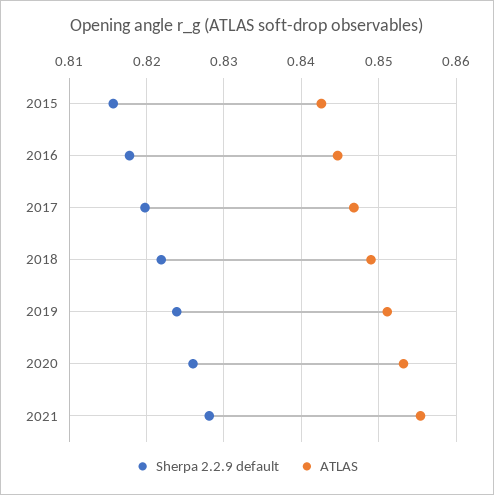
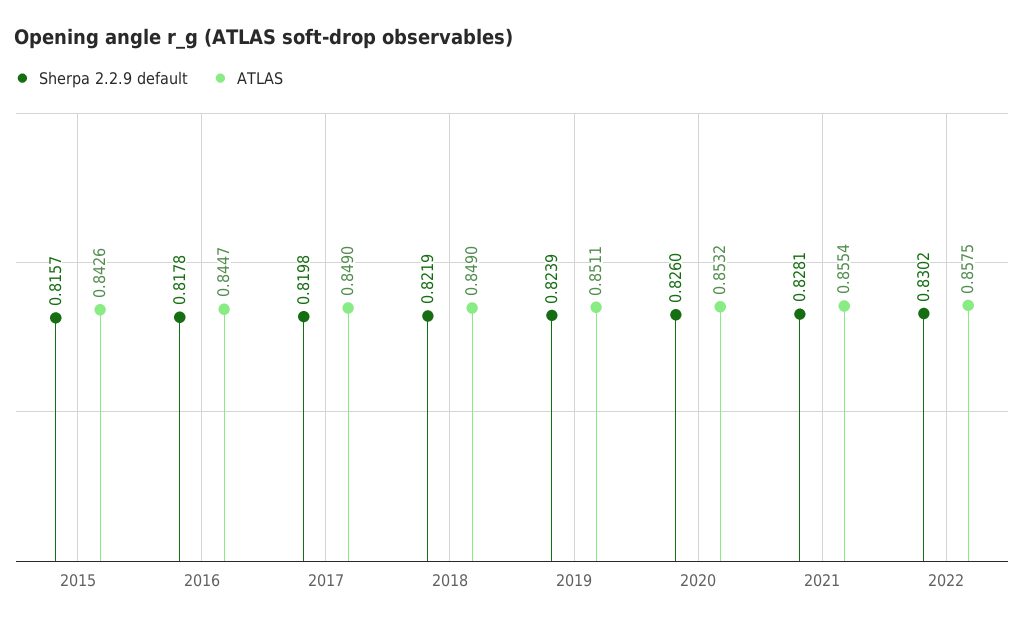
ATLAS, 2017: 0.847 -> 0.849
Sherpa 2.2.9 default, 2022: none -> 0.8302
ATLAS, 2022: none -> 0.8575

